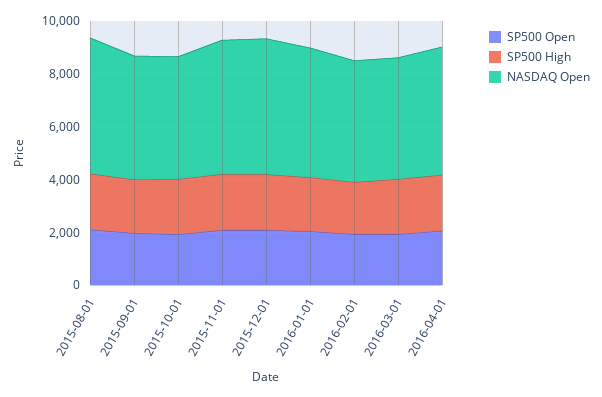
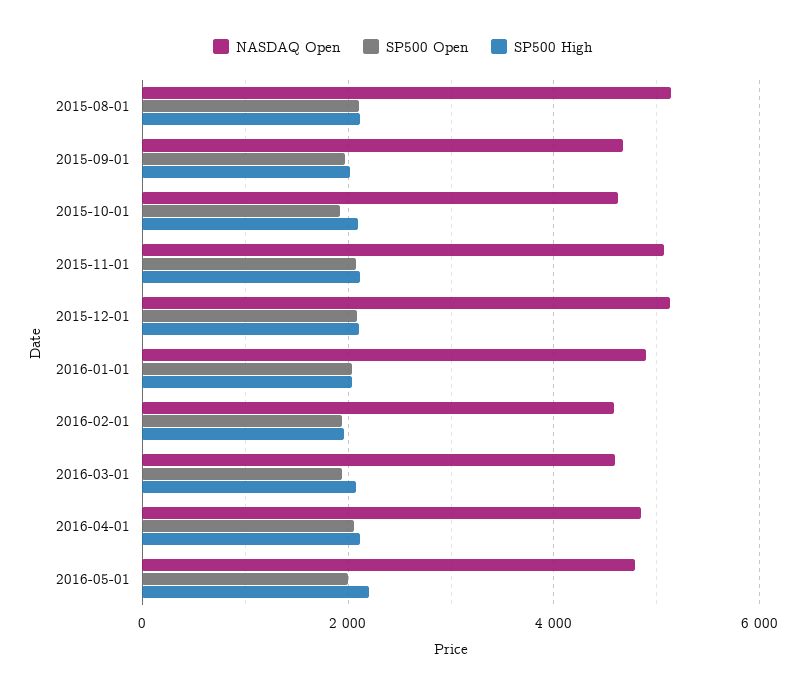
NASDAQ Open, 2016-05-01: none -> 4800
SP500 Open, 2016-05-01: none -> 2000
SP500 High, 2016-05-01: none -> 2200

